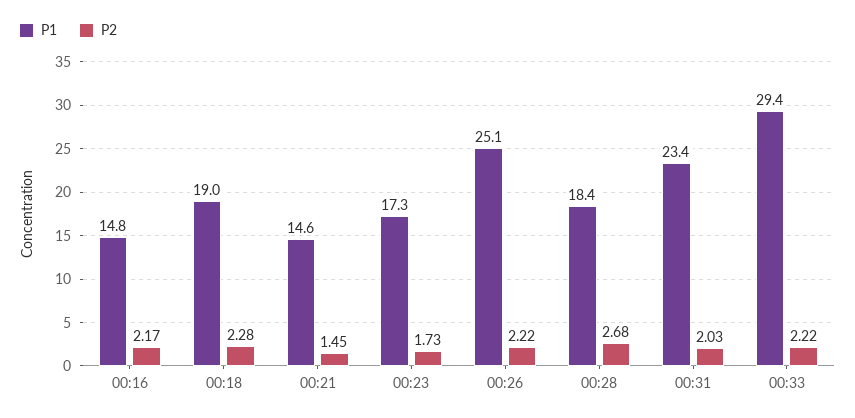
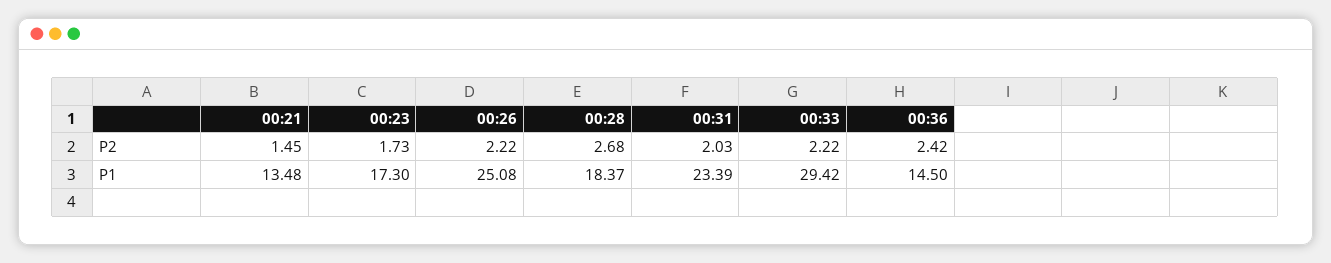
P1, 00:16: 14.8 -> none
P2, 00:16: 2.17 -> none
P1, 00:18: 19 -> none
P2, 00:18: 2.28 -> none
P1, 00:21: 14.6 -> 13.48
P2, 00:36: none -> 2.42
P1, 00:36: none -> 14.5

